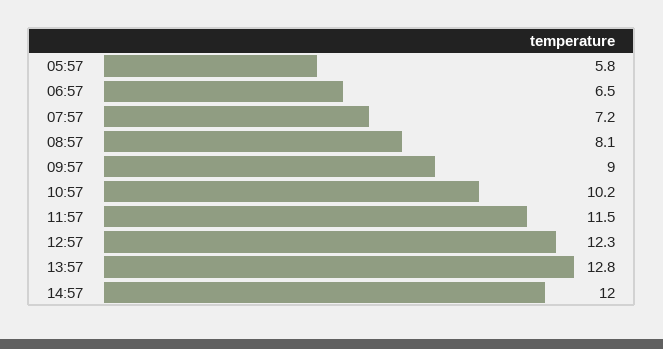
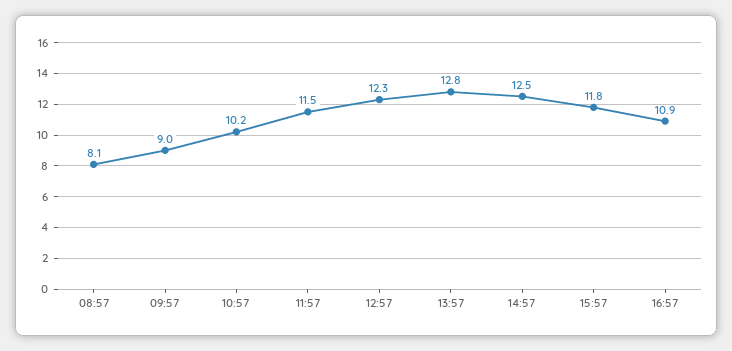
05:57: 5.8 -> none
06:57: 6.5 -> none
07:57: 7.2 -> none
14:57: 12 -> 12.5
15:57: none -> 11.8
16:57: none -> 10.9

